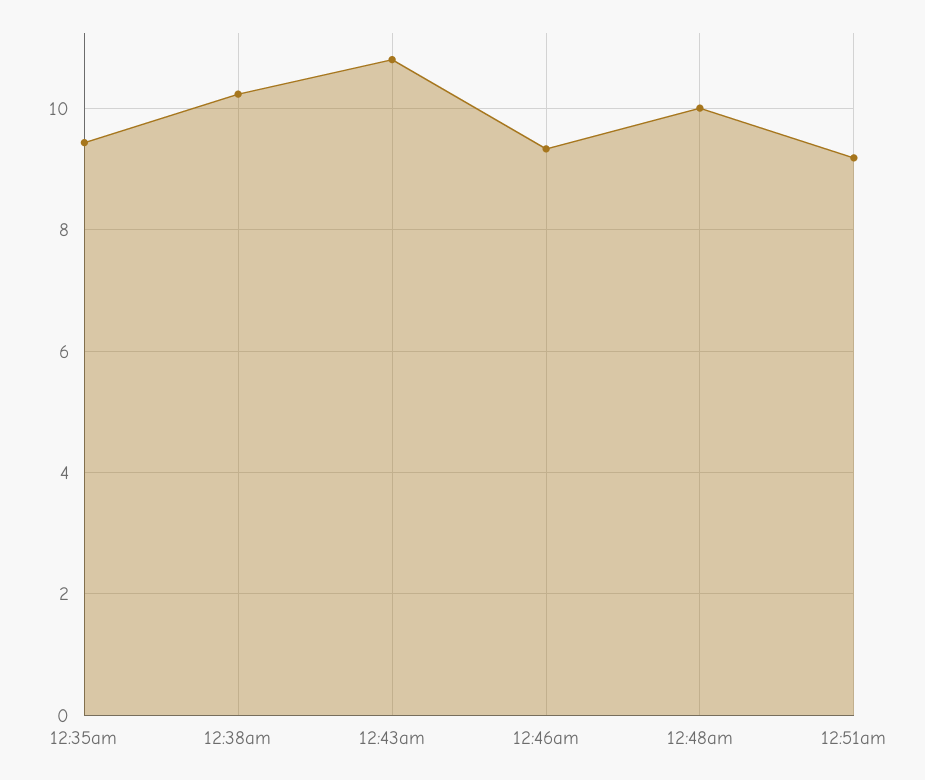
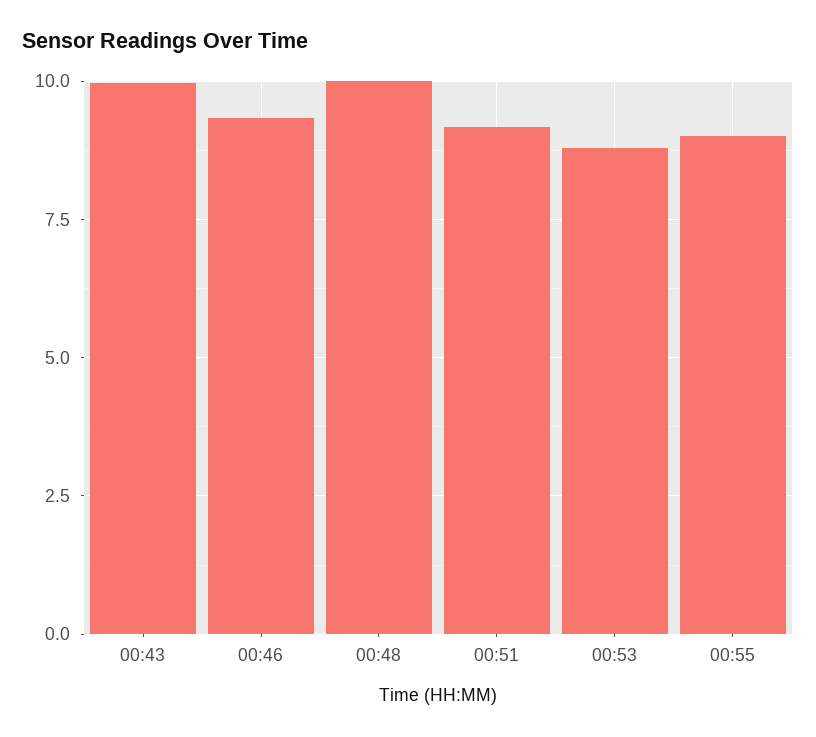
12:35am: 9.4 -> none
12:38am: 10.2 -> none
12:43am: 10.8 -> 10
00:53: none -> 8.75
00:55: none -> 9

